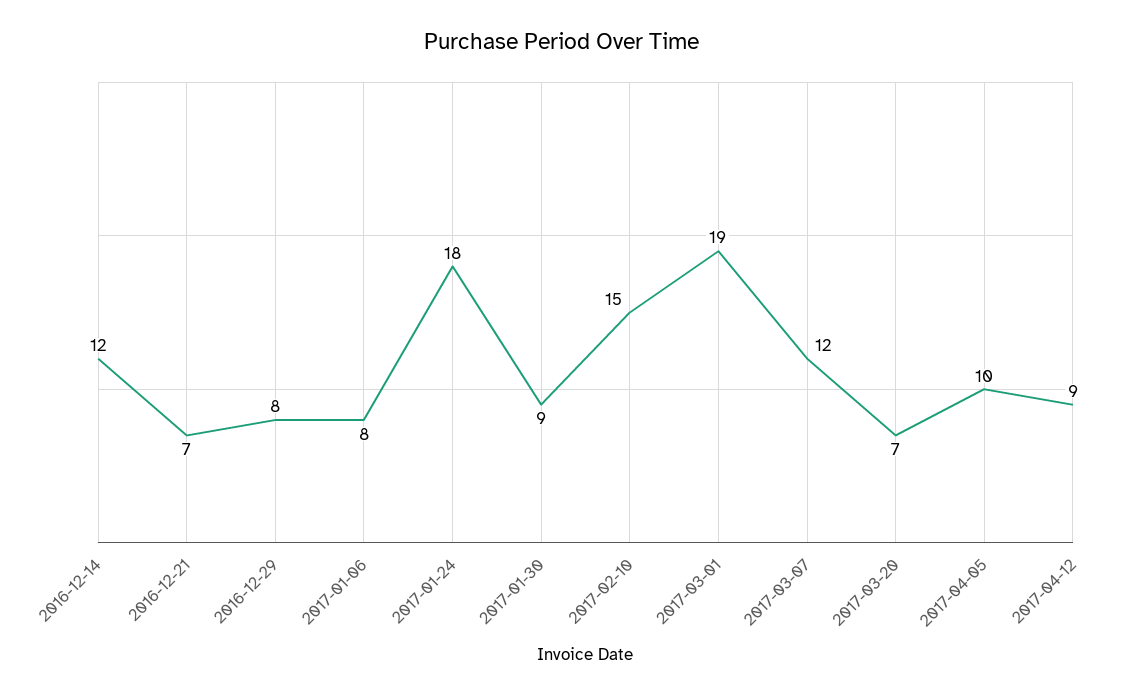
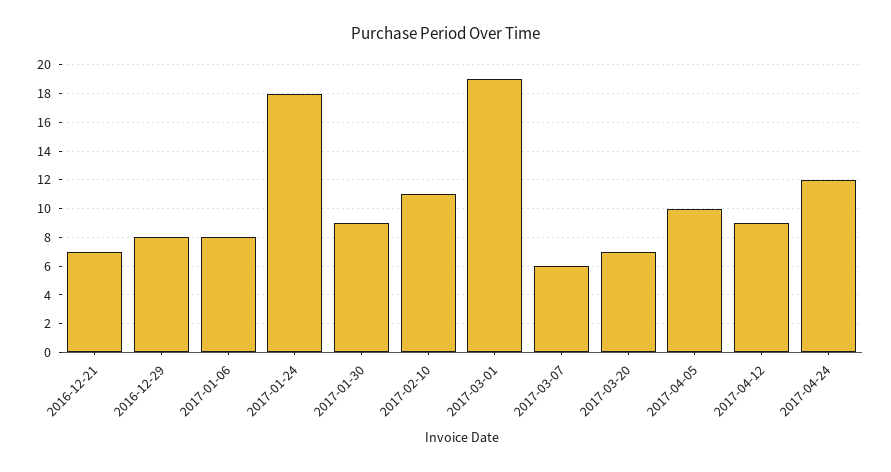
2016-12-14: 12 -> none
2017-02-10: 15 -> 11
2017-03-07: 12 -> 6
2017-04-24: none -> 12

